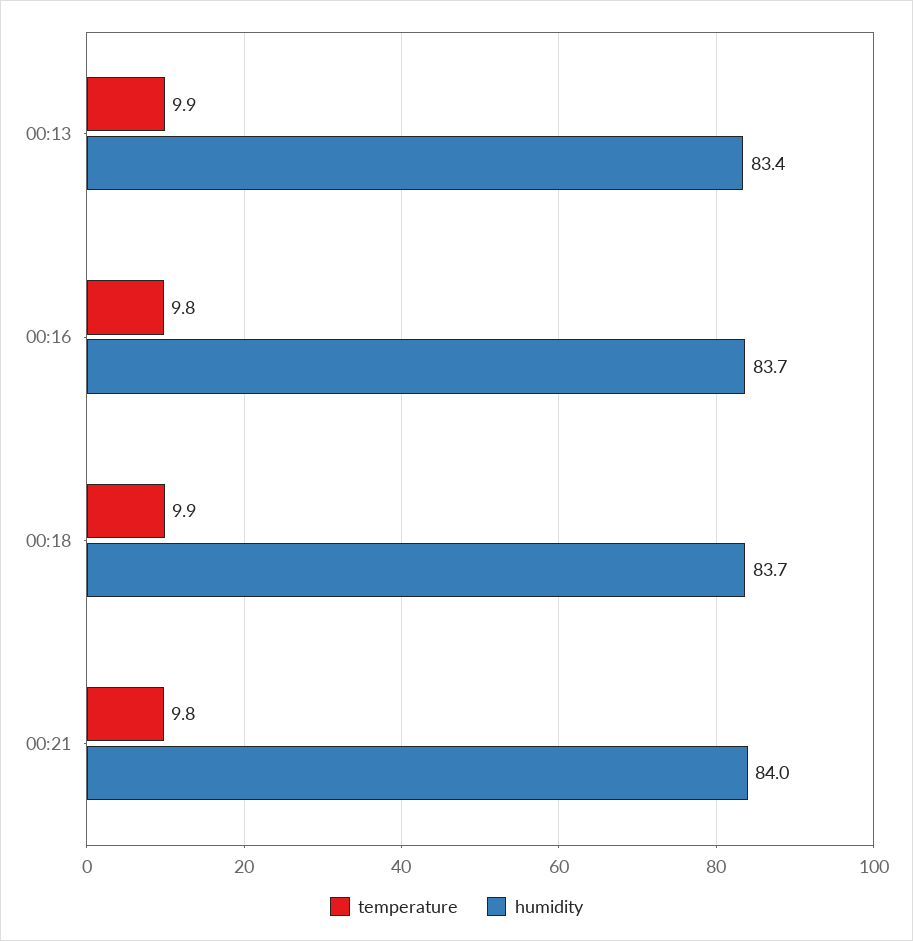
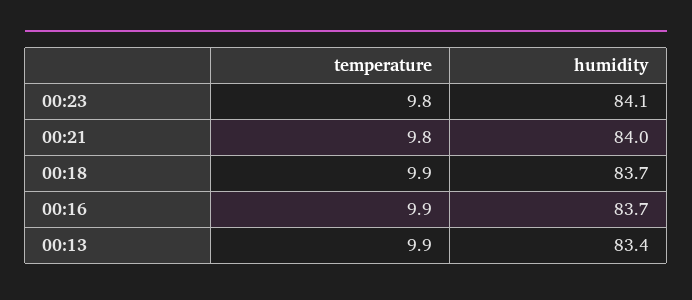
temperature, 00:16: 9.8 -> 9.9
temperature, 00:23: none -> 9.8
humidity, 00:23: none -> 84.1

